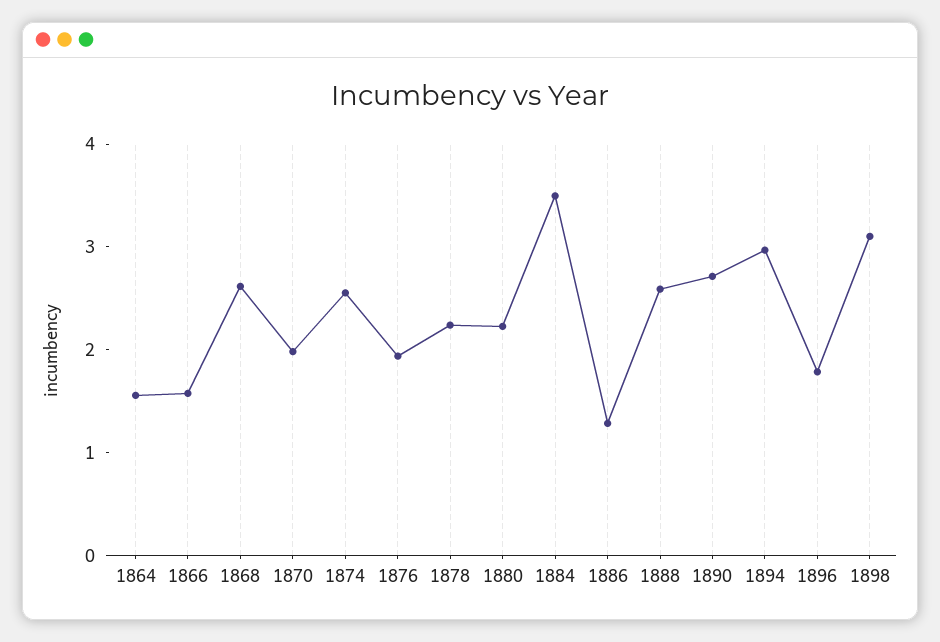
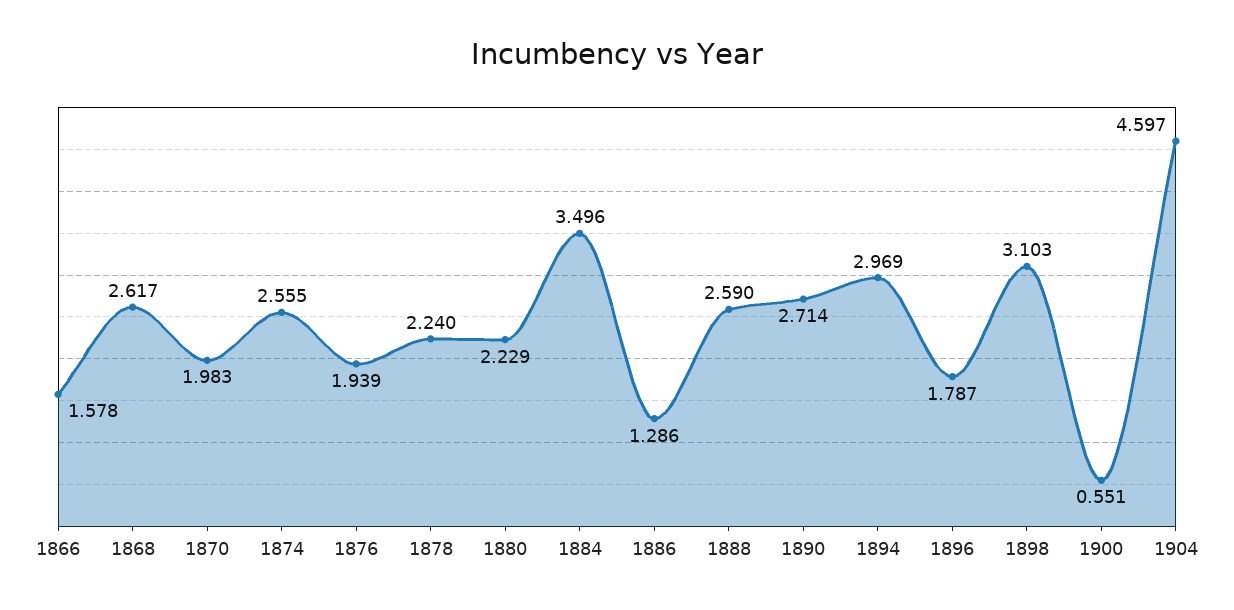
1864: 1.6 -> none
1900: none -> 0.551
1904: none -> 4.597

